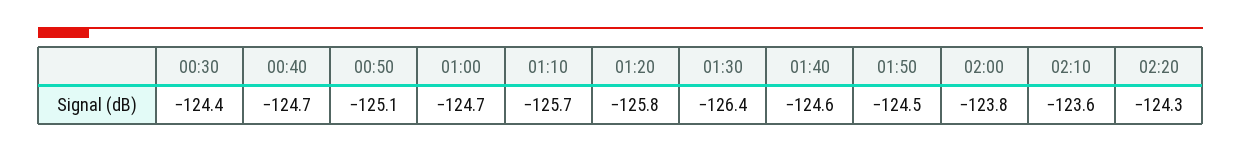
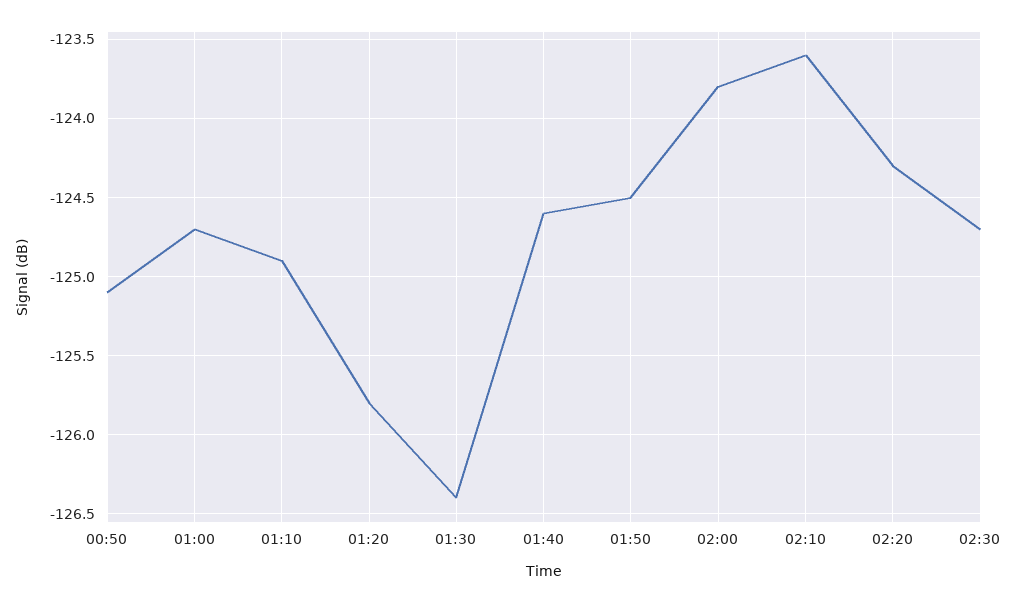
00:30: -124.4 -> none
00:40: -124.7 -> none
01:10: -125.7 -> -124.9
02:30: none -> -124.7

